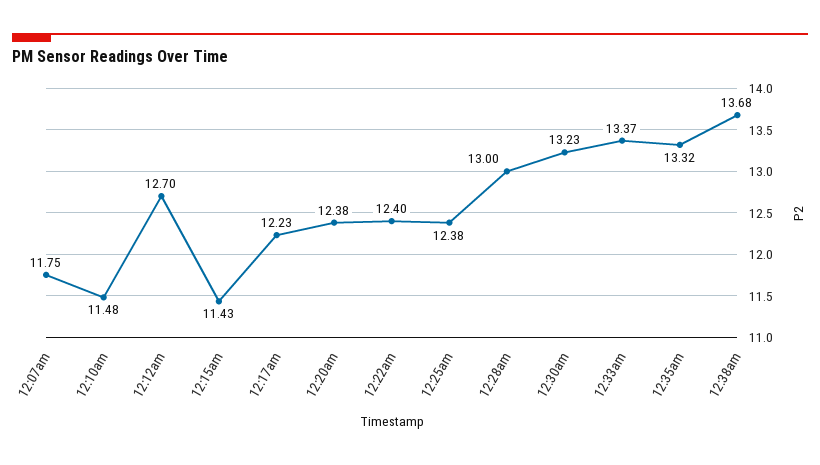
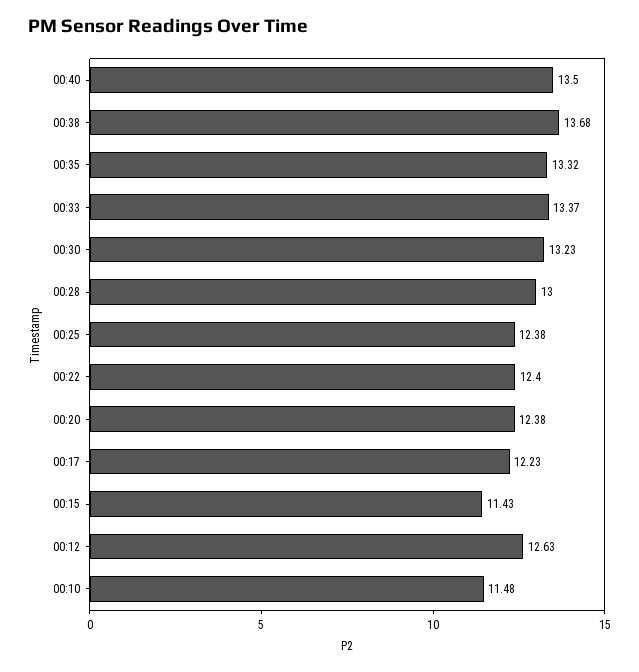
12:07am: 11.75 -> none
12:12am: 12.7 -> 12.63
00:40: none -> 13.5

